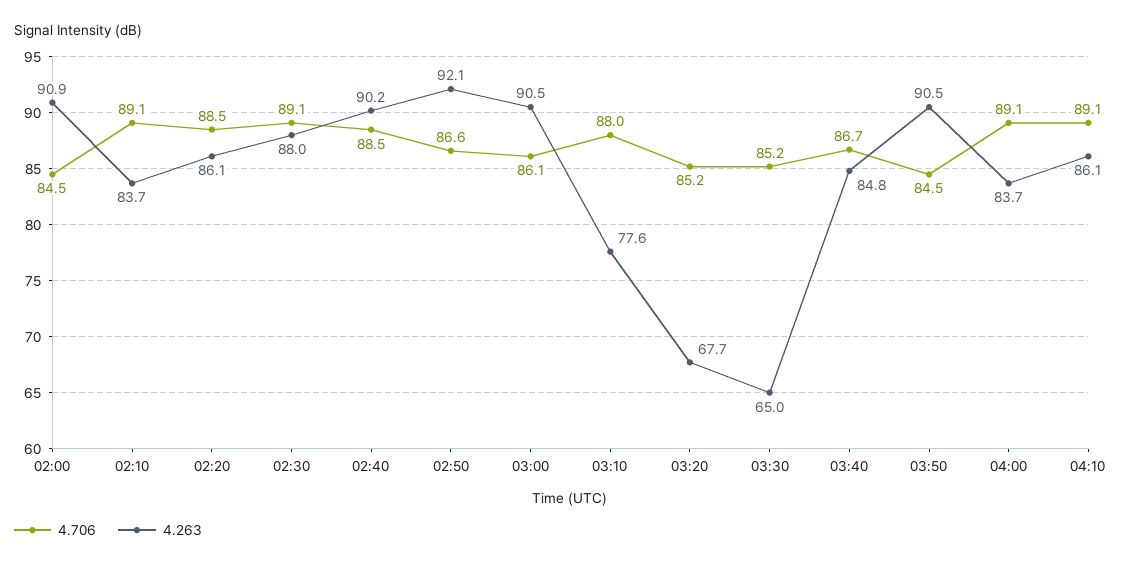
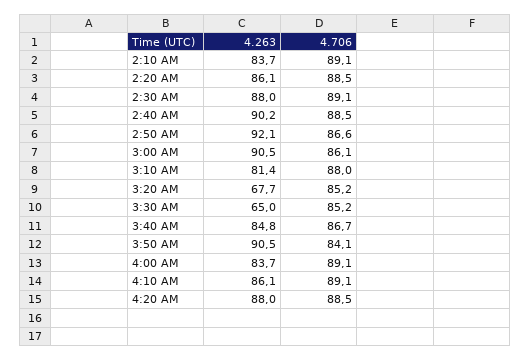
4.706, 02:00: 84.5 -> none
4.263, 02:00: 90.9 -> none
4.263, 03:10: 77.6 -> 81.4
4.706, 03:50: 84.5 -> 84.1
4.263, 4:20 AM: none -> 88
4.706, 4:20 AM: none -> 88.5

